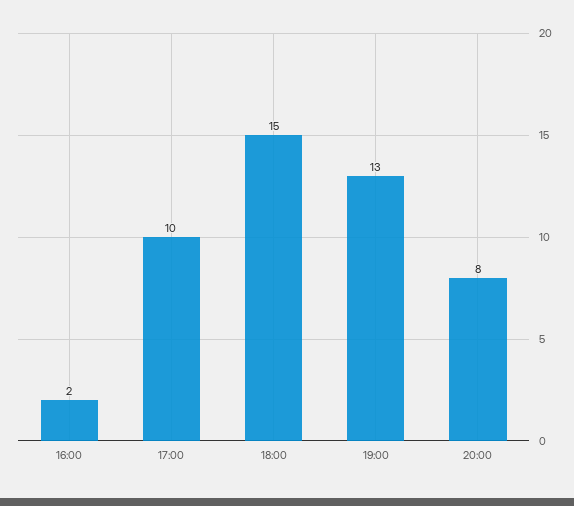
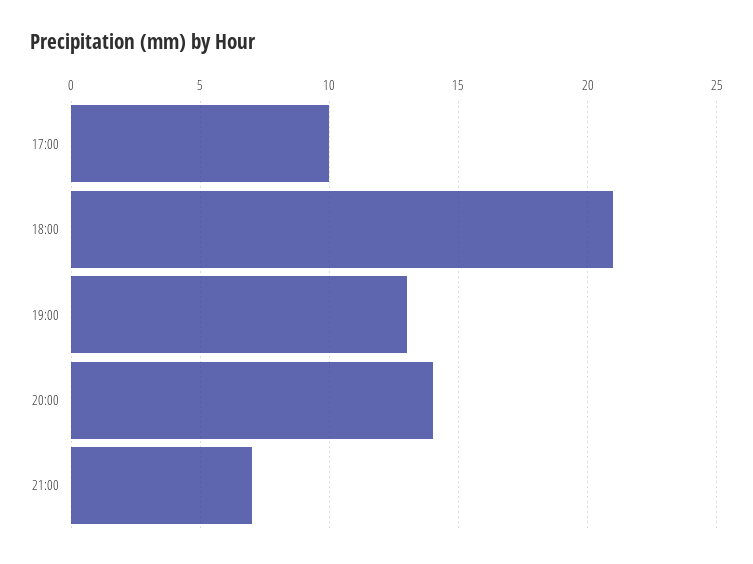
16:00: 2 -> none
18:00: 15 -> 21
20:00: 8 -> 14
21:00: none -> 7

